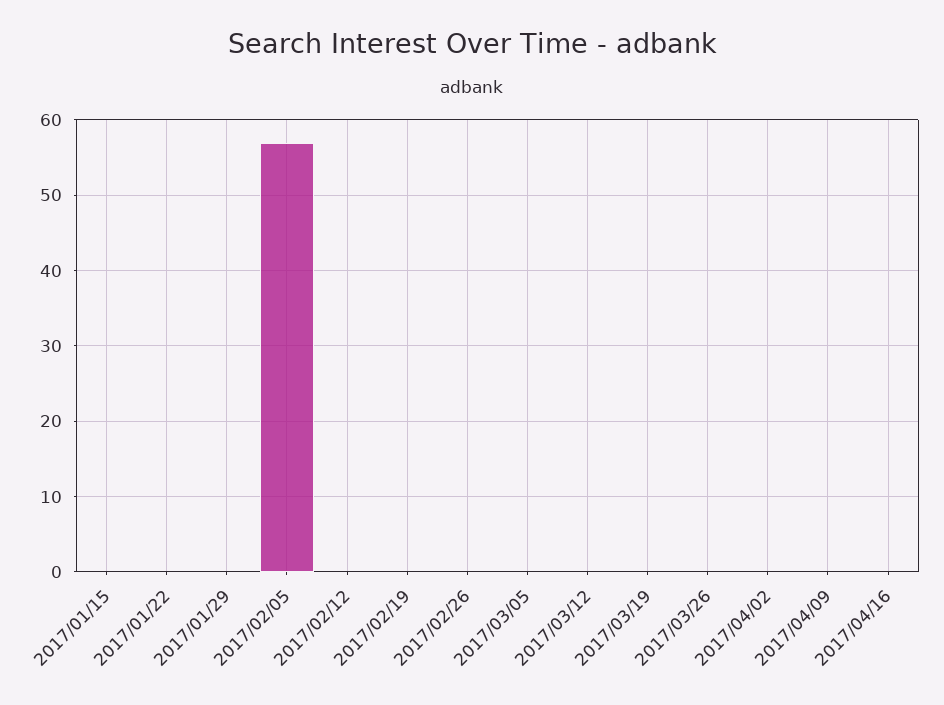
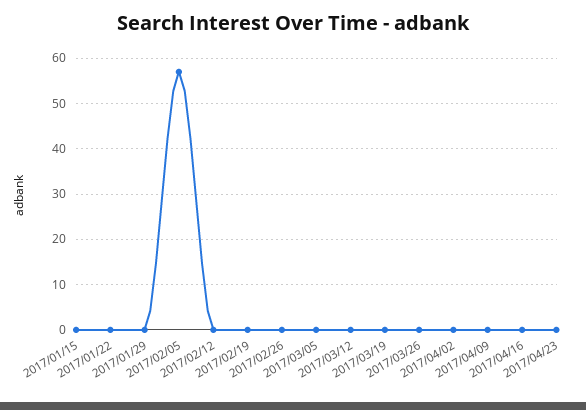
2017/04/23: none -> 0

